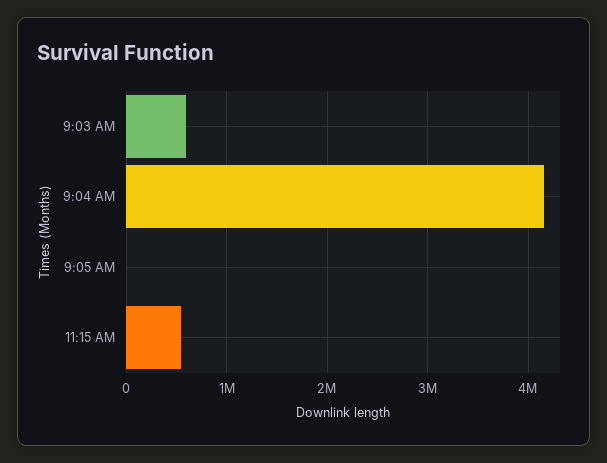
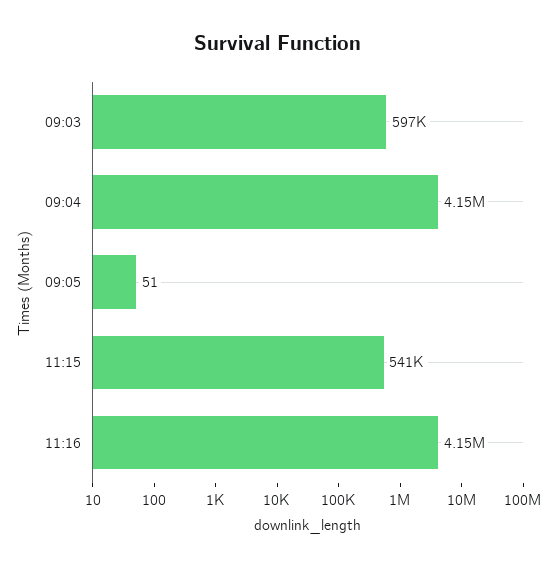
11:16: none -> 4150000

